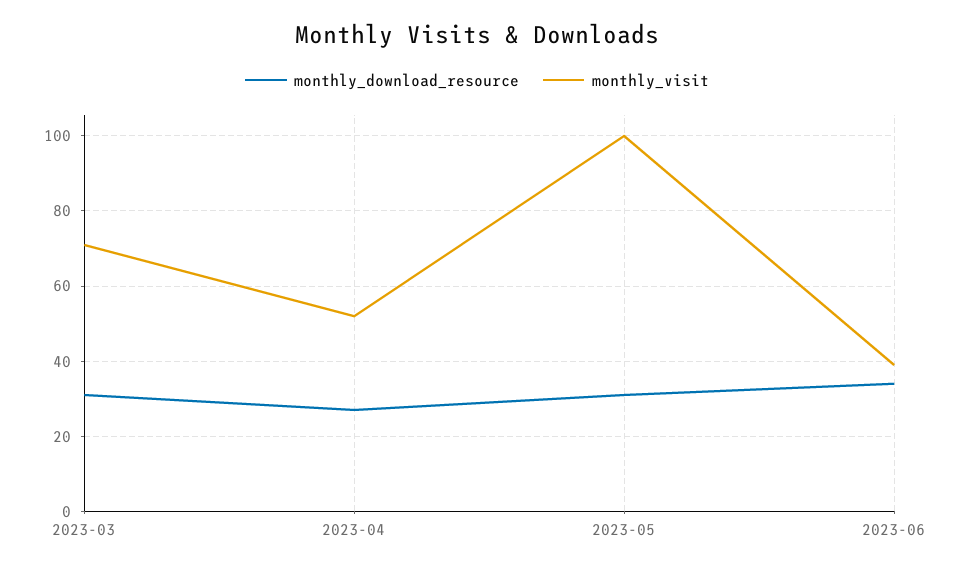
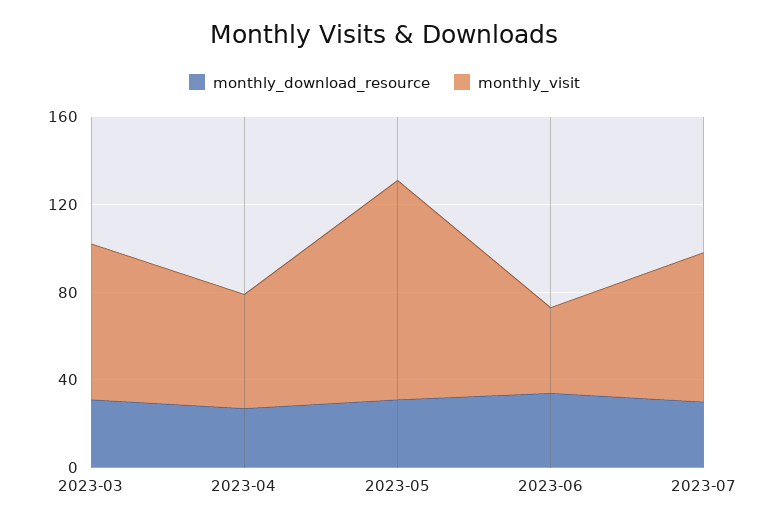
monthly_download_resource, 2023-07: none -> 30
monthly_visit, 2023-07: none -> 70

